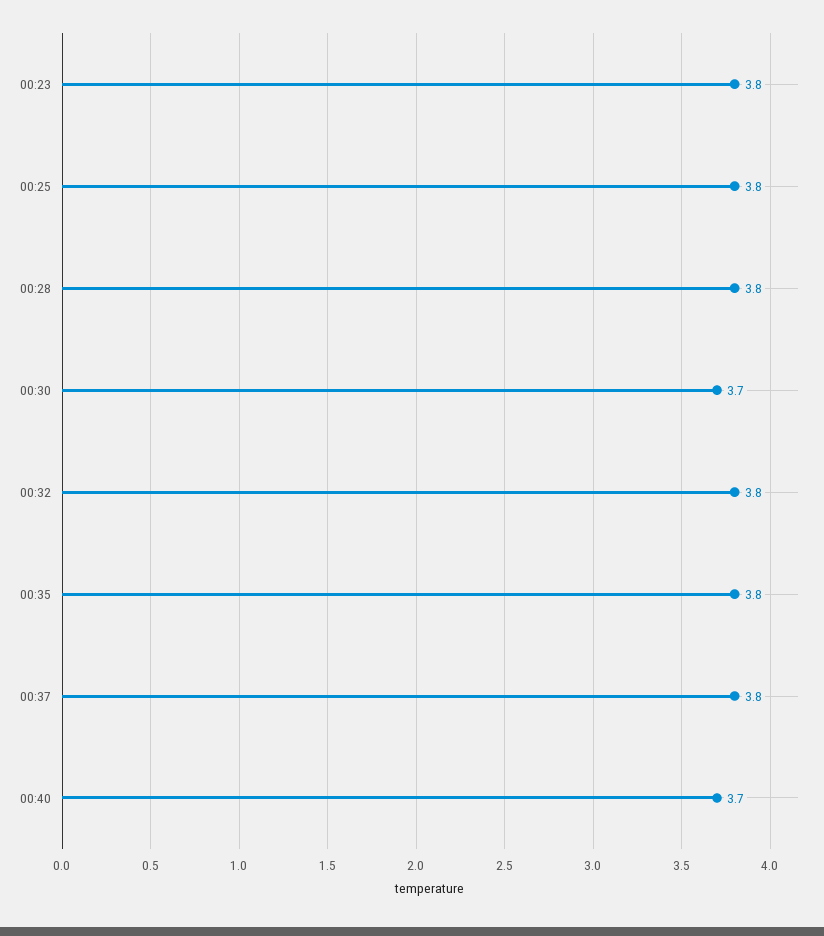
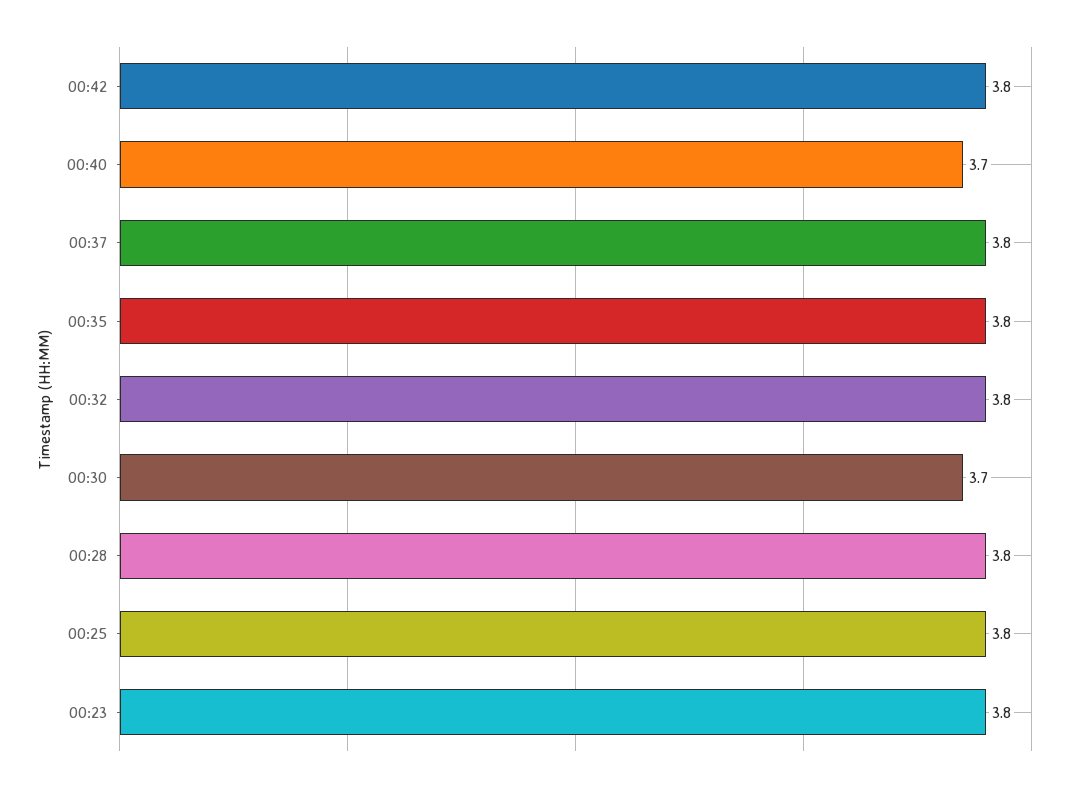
00:42: none -> 3.8

